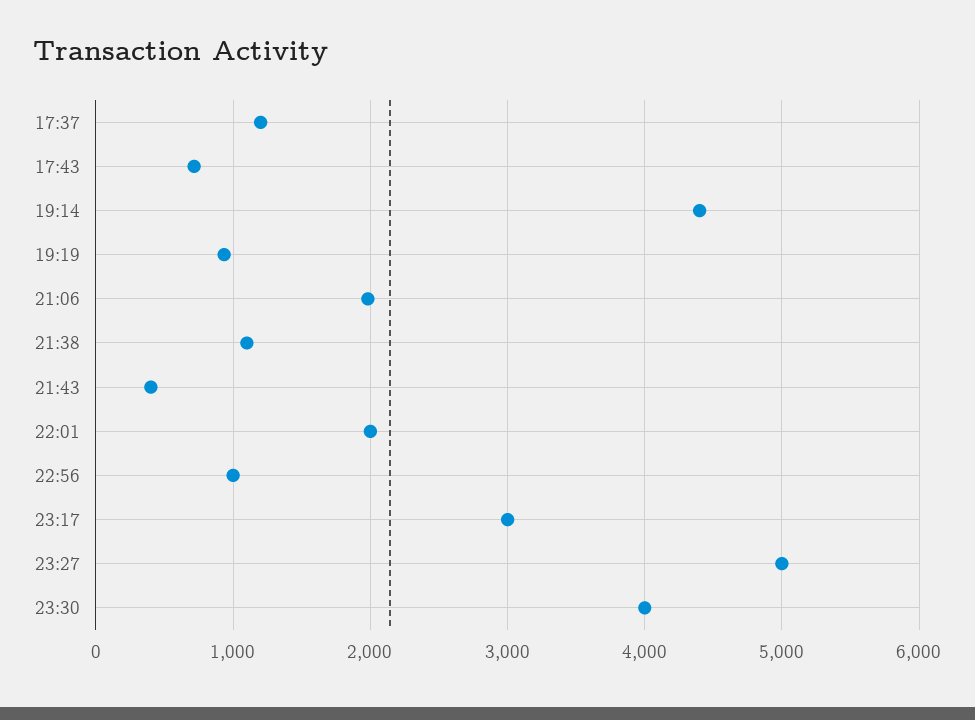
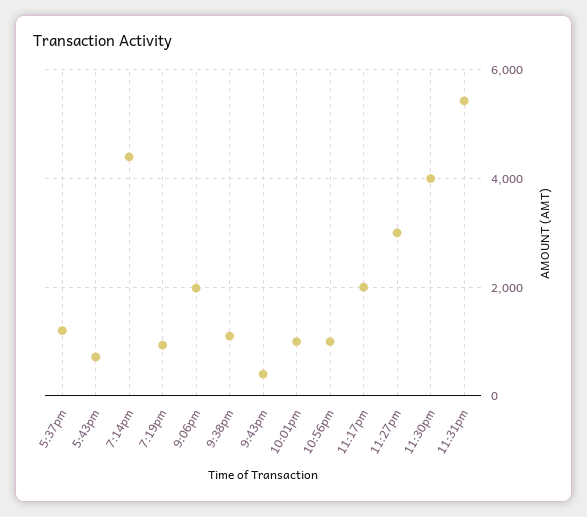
22:01: 2000 -> 1000
23:17: 3000 -> 2000
23:27: 5000 -> 3000
11:31pm: none -> 5400

